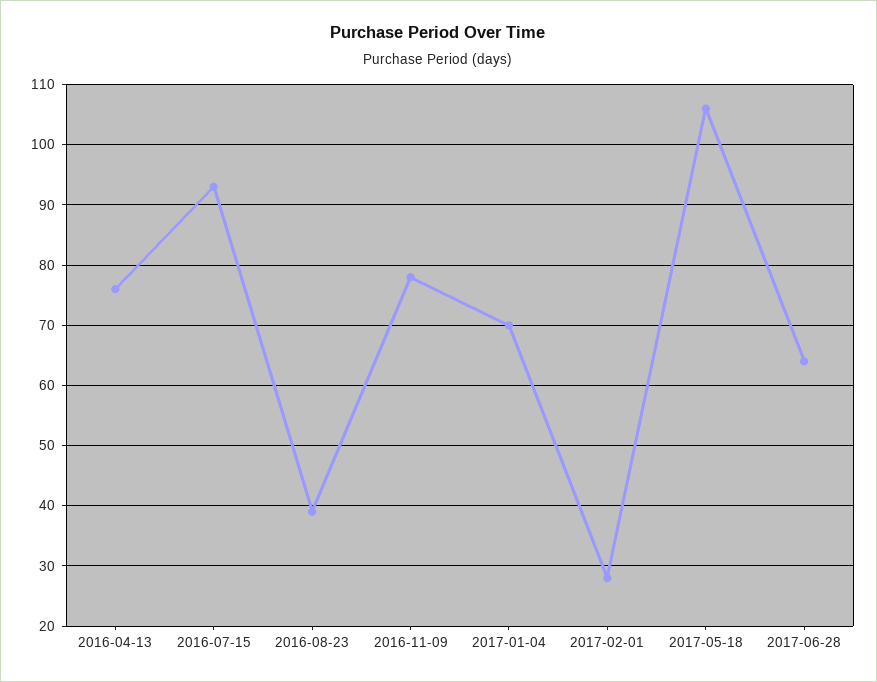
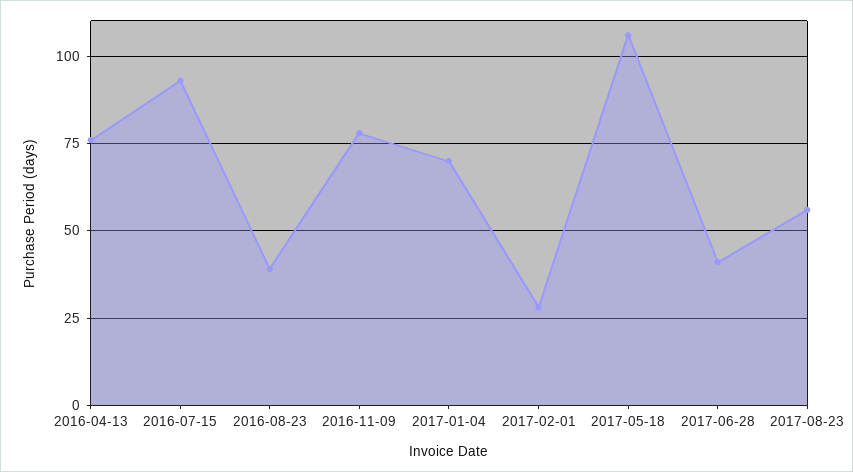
2017-06-28: 64 -> 40
2017-08-23: none -> 55

